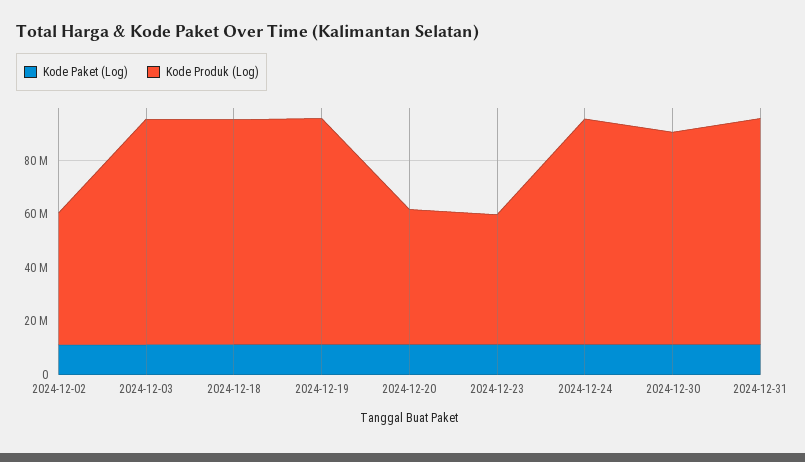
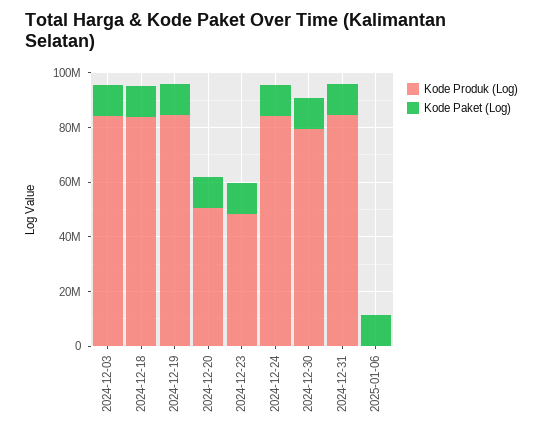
Kode Paket (Log), 2024-12-02: 10000000 -> none
Kode Produk (Log), 2024-12-02: 50000000 -> none
Kode Produk (Log), 2025-01-06: none -> 0
Kode Paket (Log), 2025-01-06: none -> 10000000

